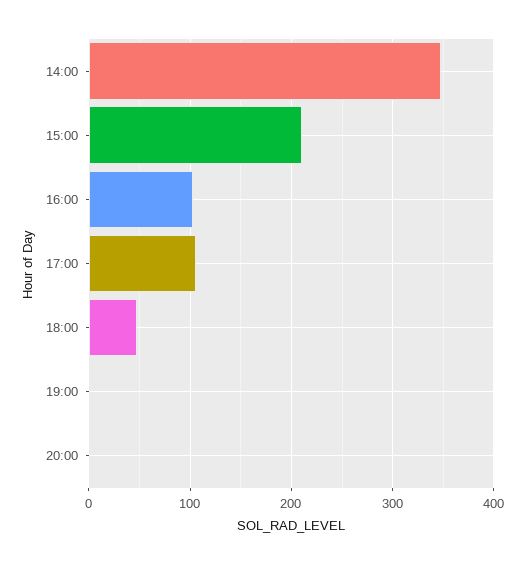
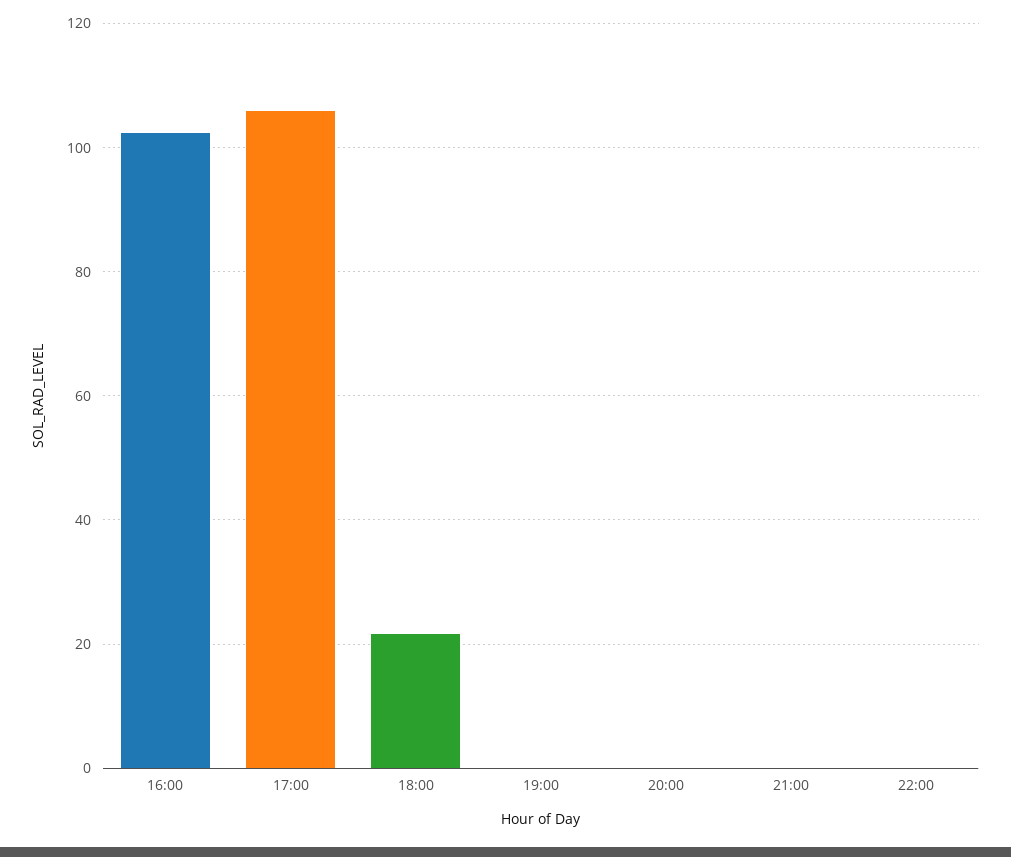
14:00: 350 -> none
15:00: 210 -> none
18:00: 50 -> 22
21:00: none -> 0
22:00: none -> 0

